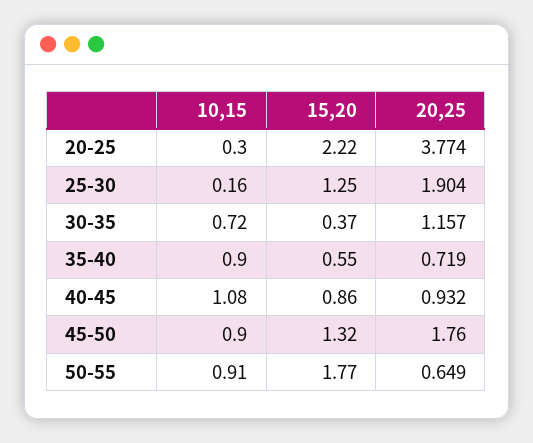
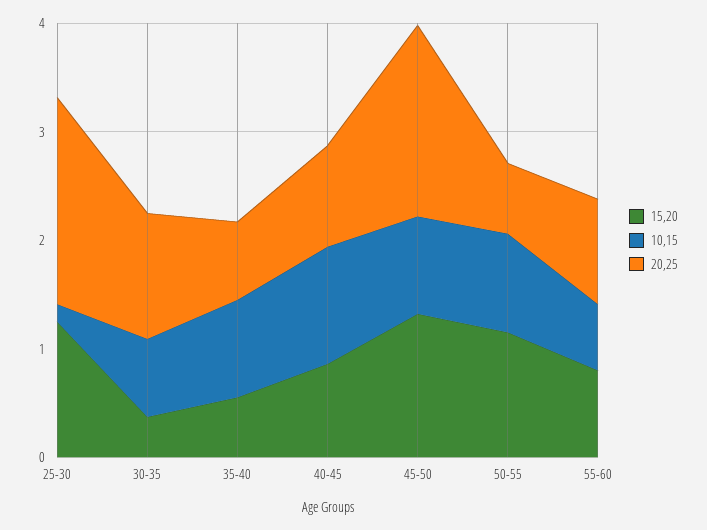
10,15, 20-25: 0.3 -> none
15,20, 20-25: 2.22 -> none
20,25, 20-25: 3.774 -> none
15,20, 50-55: 1.77 -> 1.2
15,20, 55-60: none -> 0.8
10,15, 55-60: none -> 0.6
20,25, 55-60: none -> 1

